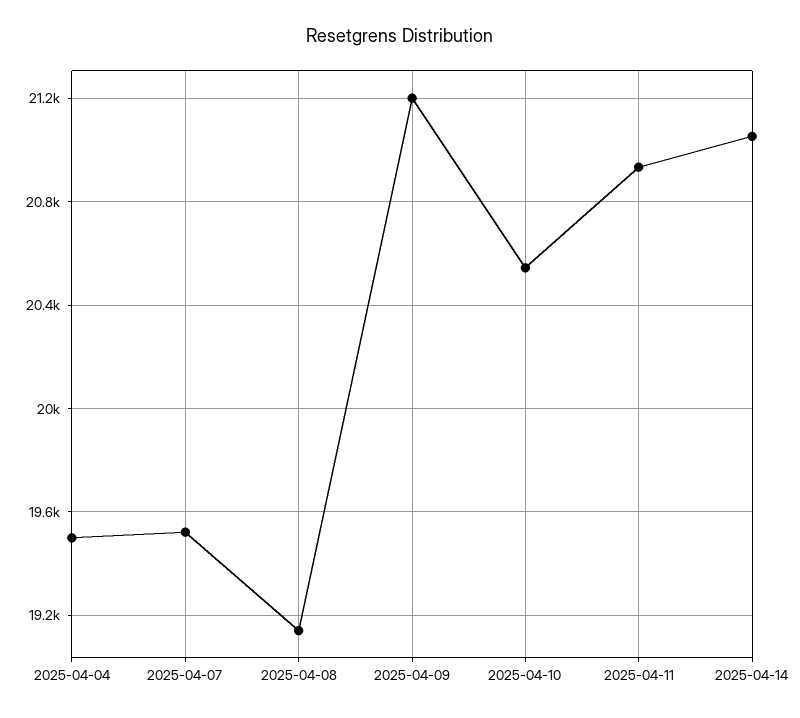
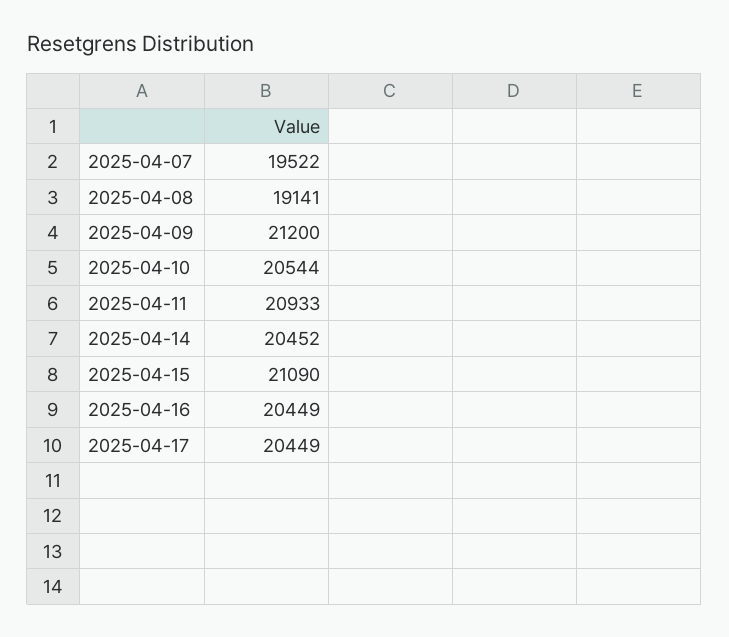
2025-04-04: 19500 -> none
2025-04-14: 21050 -> 20452
2025-04-15: none -> 21090
2025-04-16: none -> 20449
2025-04-17: none -> 20449

